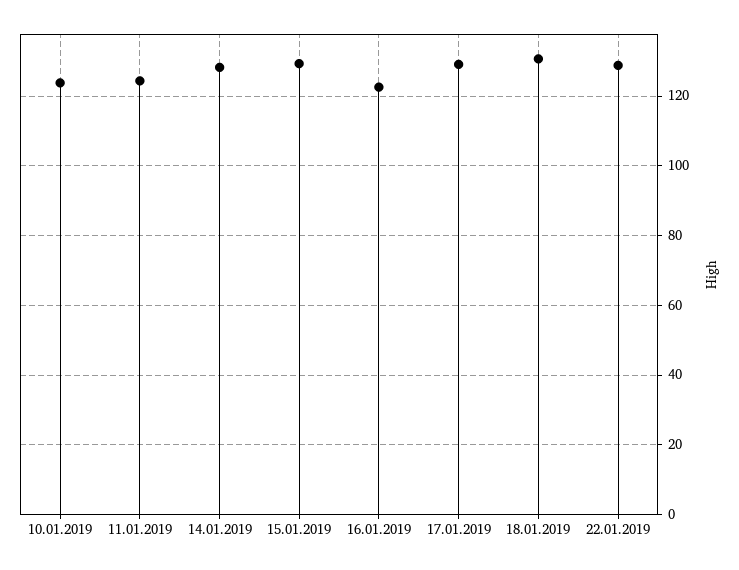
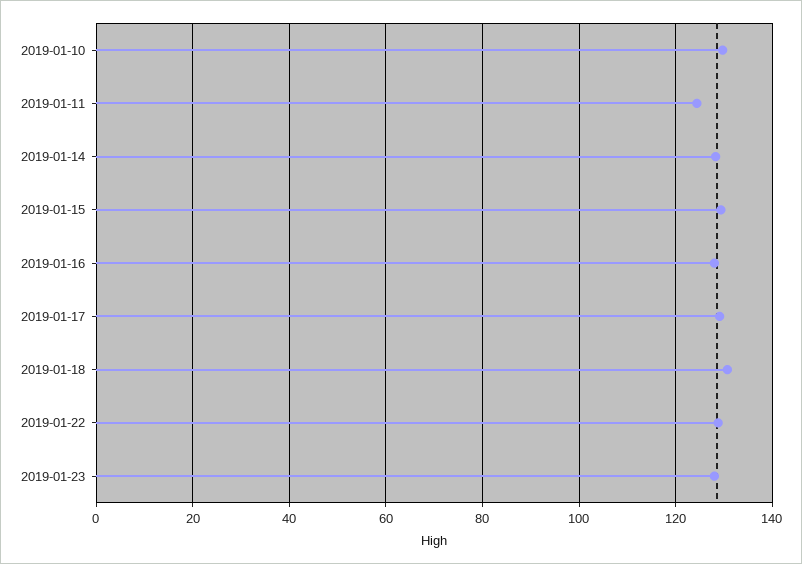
10.01.2019: 124 -> 130
16.01.2019: 122 -> 128
2019-01-23: none -> 128

